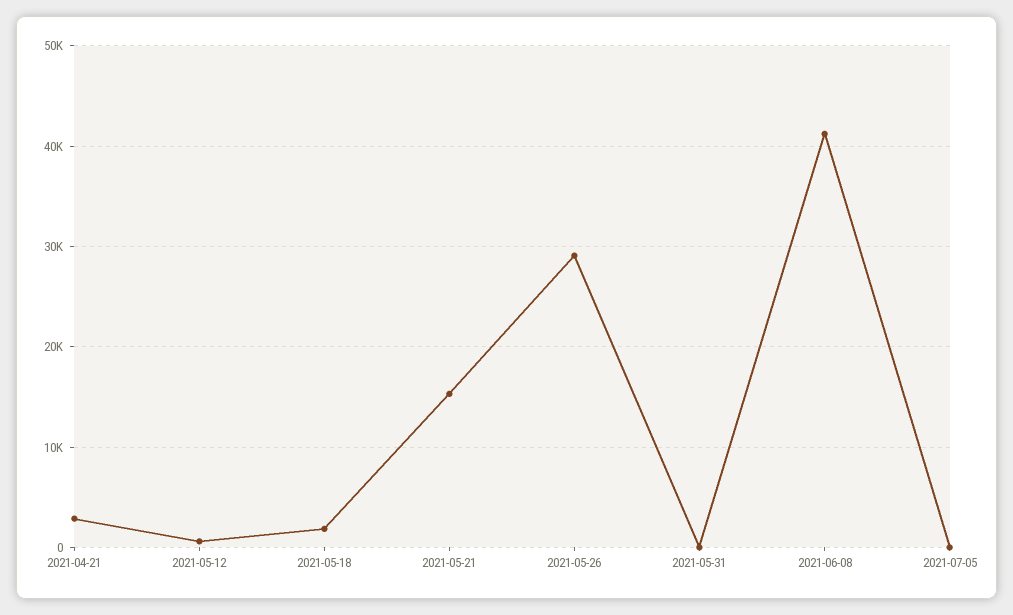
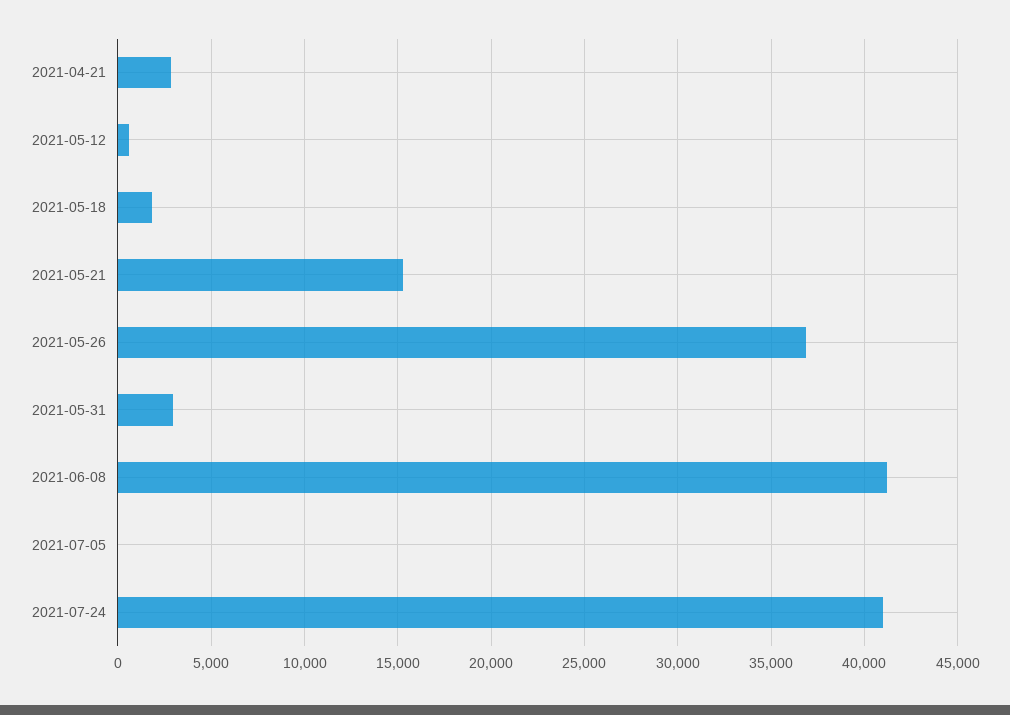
2021-05-26: 29000 -> 37000
2021-05-31: 0 -> 3000
2021-07-24: none -> 41000

